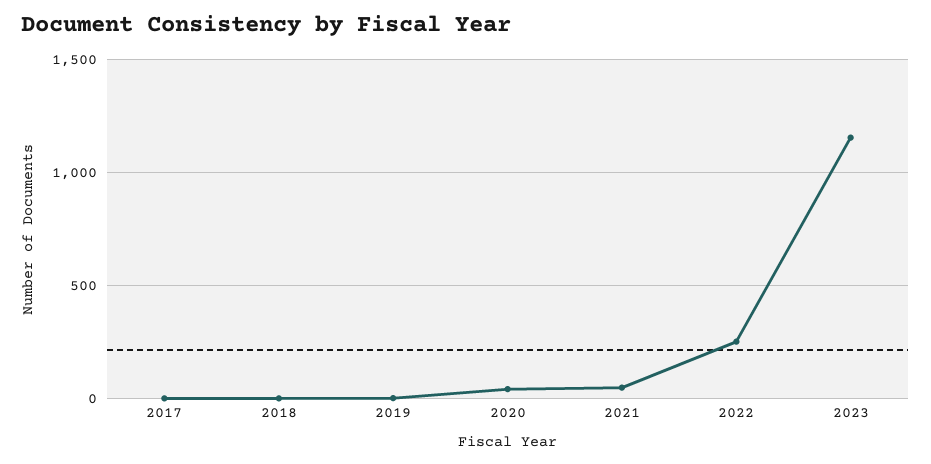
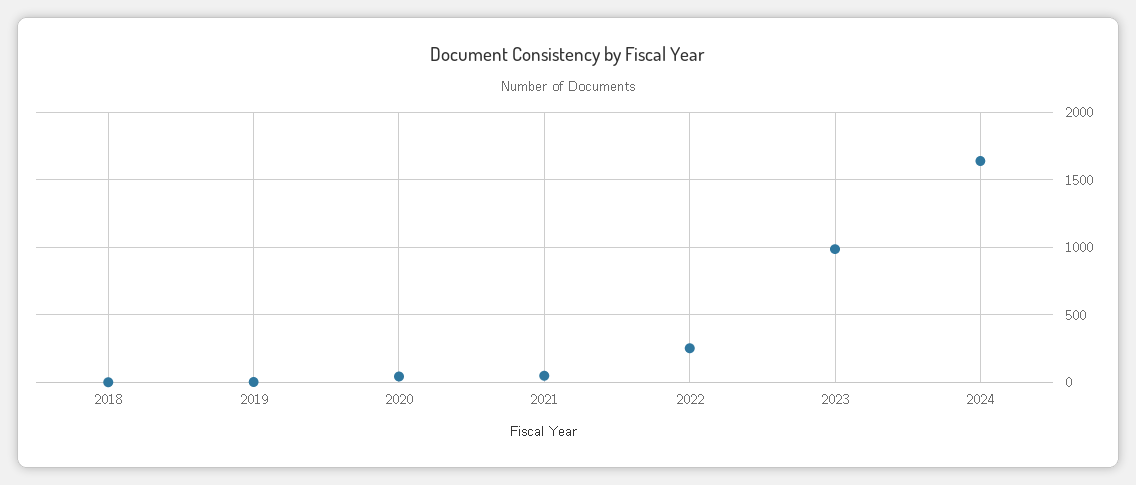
2017: 0 -> none
2023: 1150 -> 1000
2024: none -> 1650

